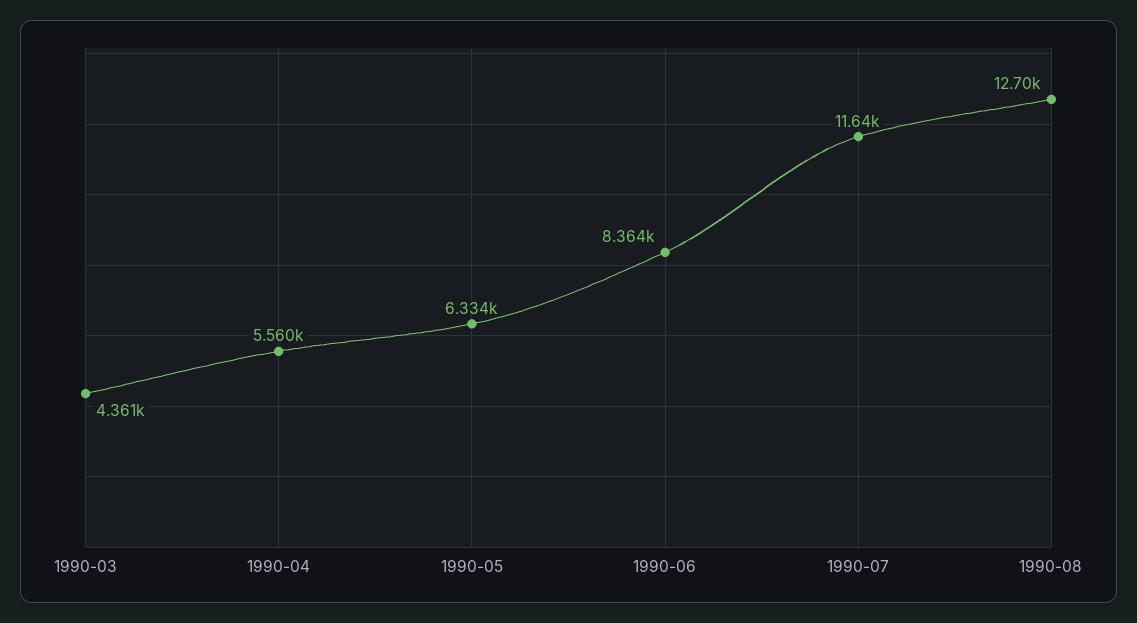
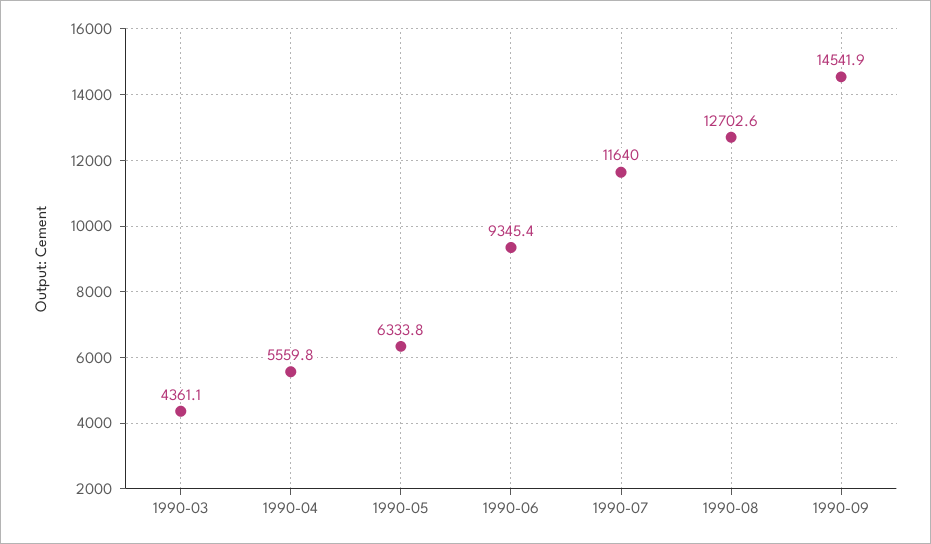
1990-06: 8364 -> 9345.4
1990-09: none -> 14541.9

